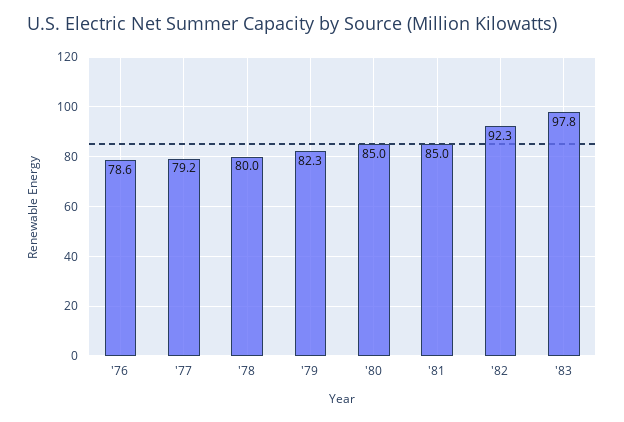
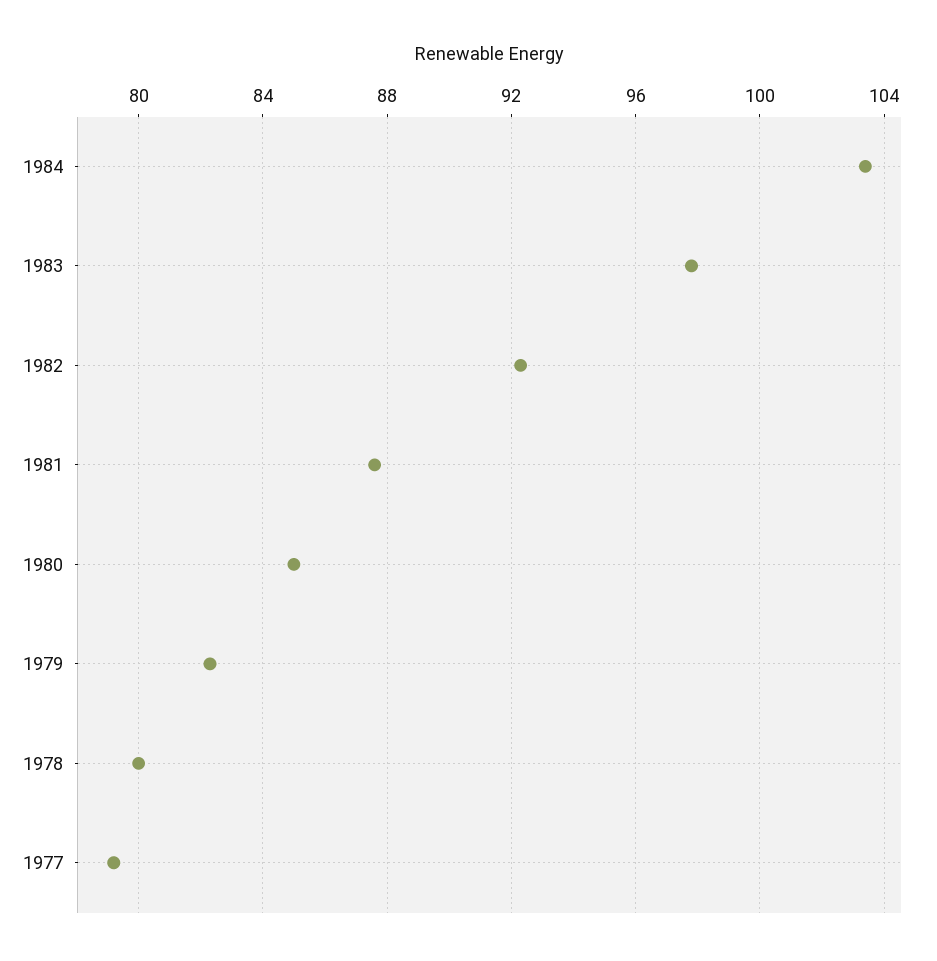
'76: 78.6 -> none
'81: 85 -> 87.5
1984: none -> 103.5

